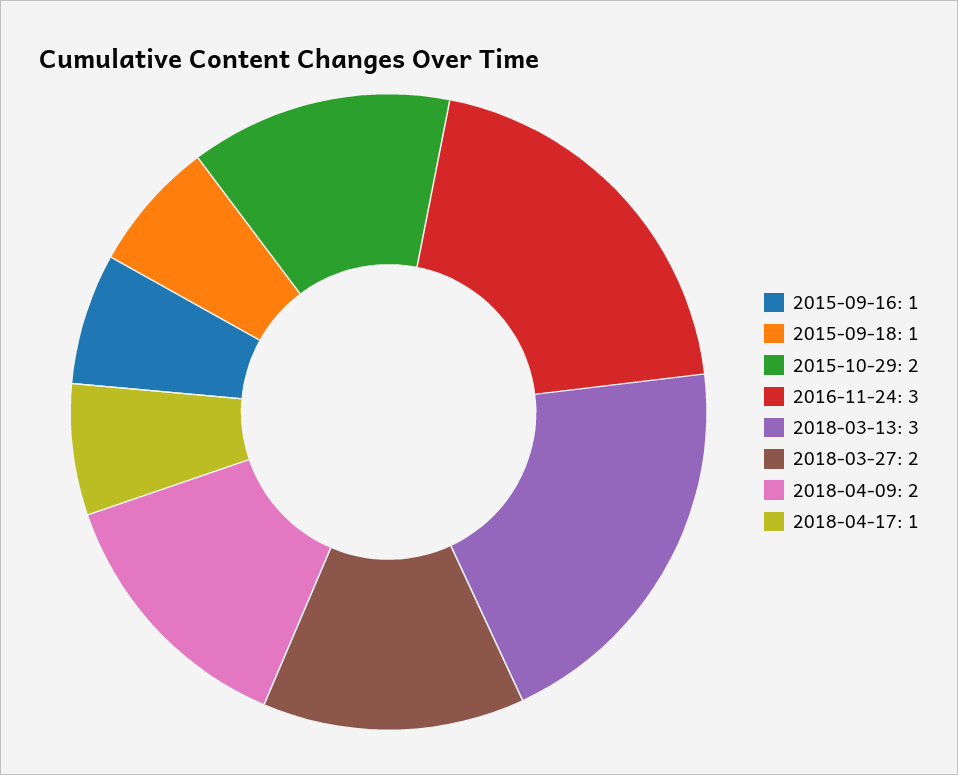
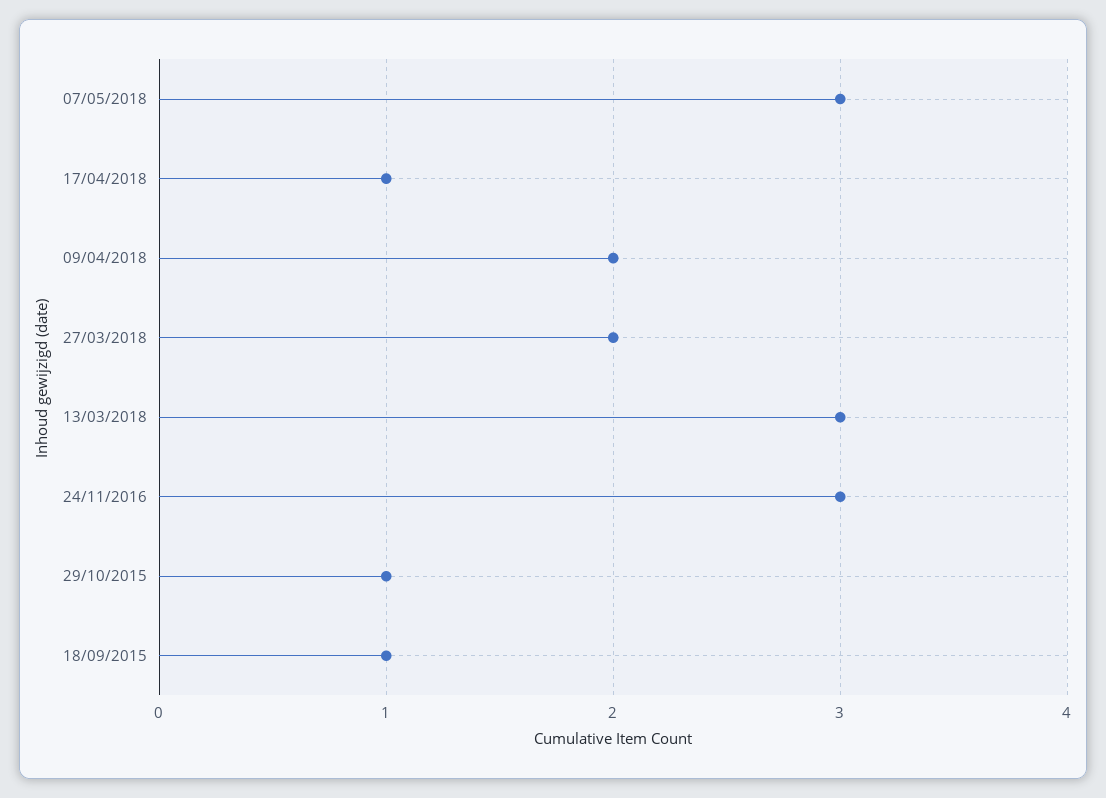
2015-09-16: 1 -> none
2015-10-29: 2 -> 1
07/05/2018: none -> 3

